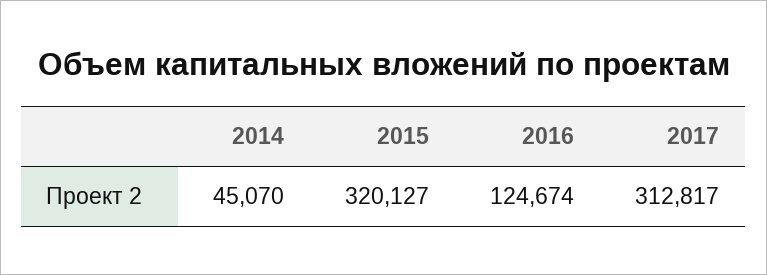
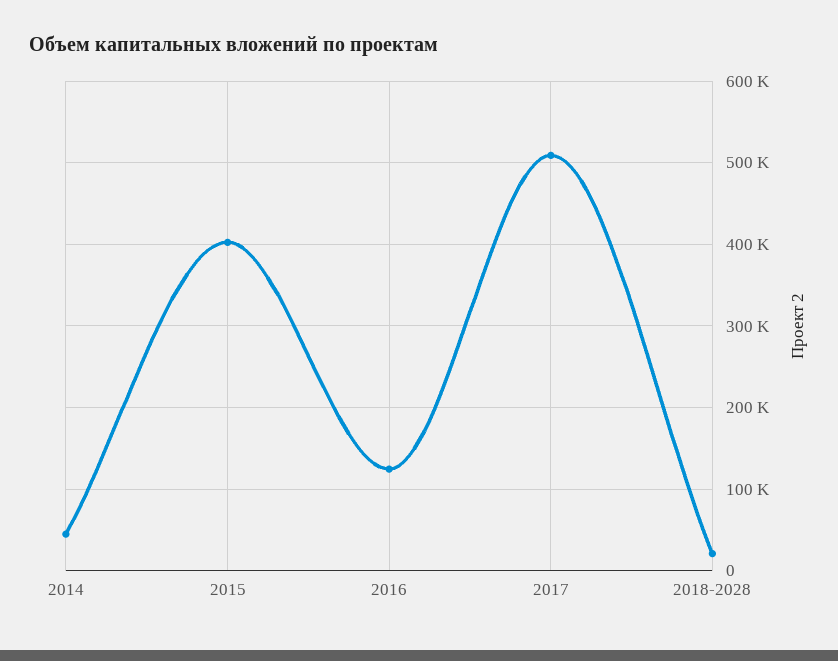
2015: 320127 -> 400000
2017: 312817 -> 510000
2018-2028: none -> 20000

